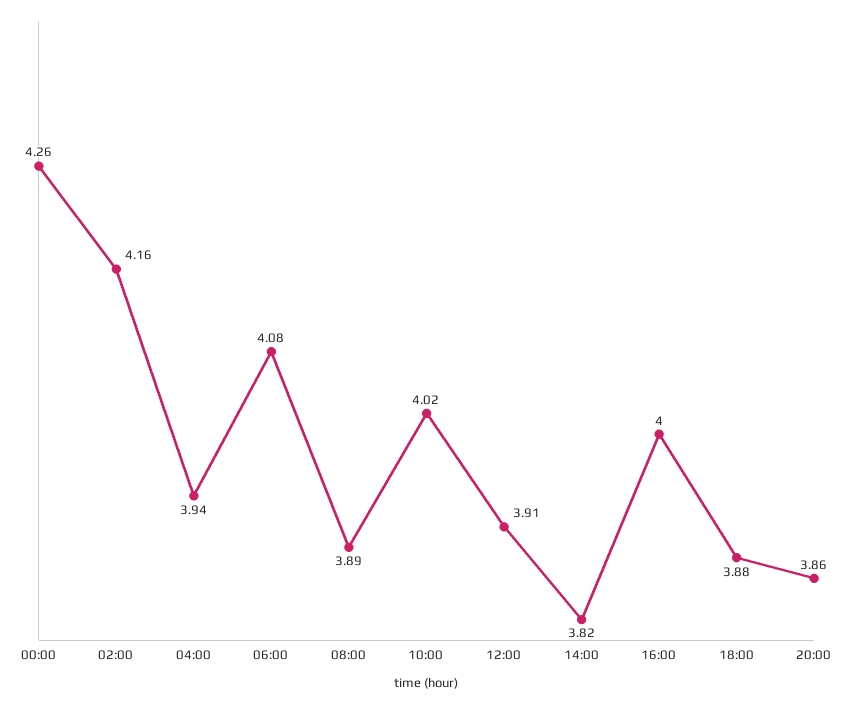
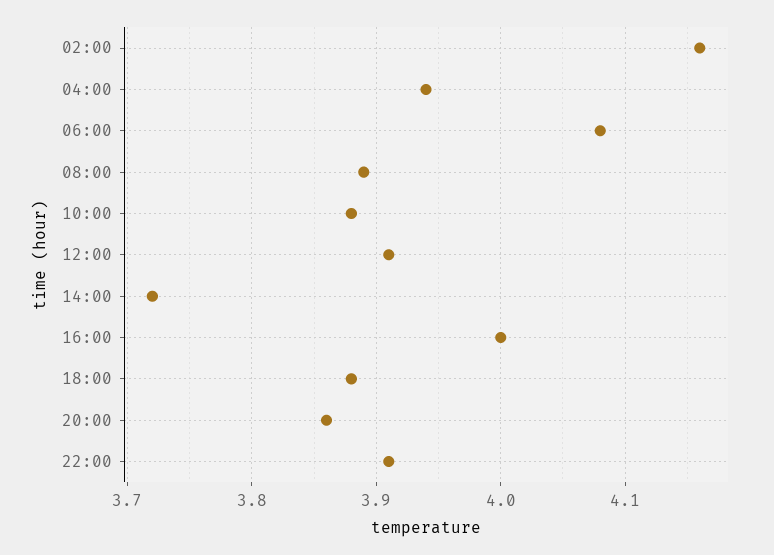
00:00: 4.26 -> none
10:00: 4.02 -> 3.88
14:00: 3.82 -> 3.72
22:00: none -> 3.91

